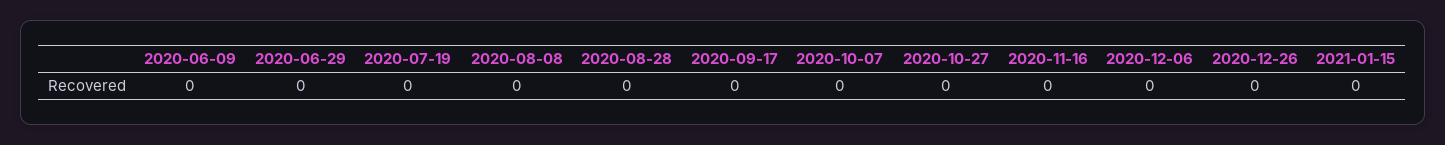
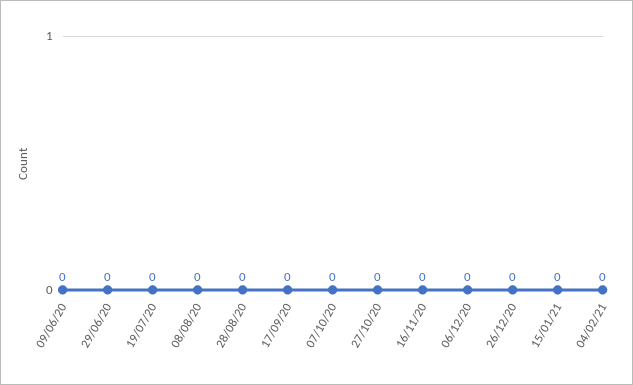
04/02/21: none -> 0

